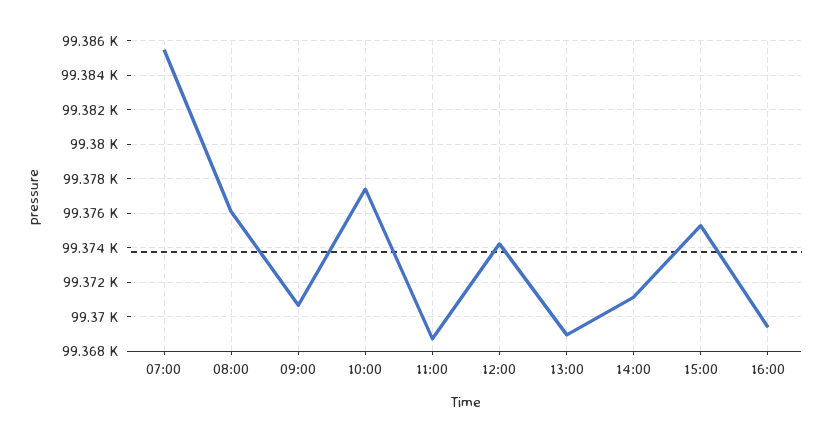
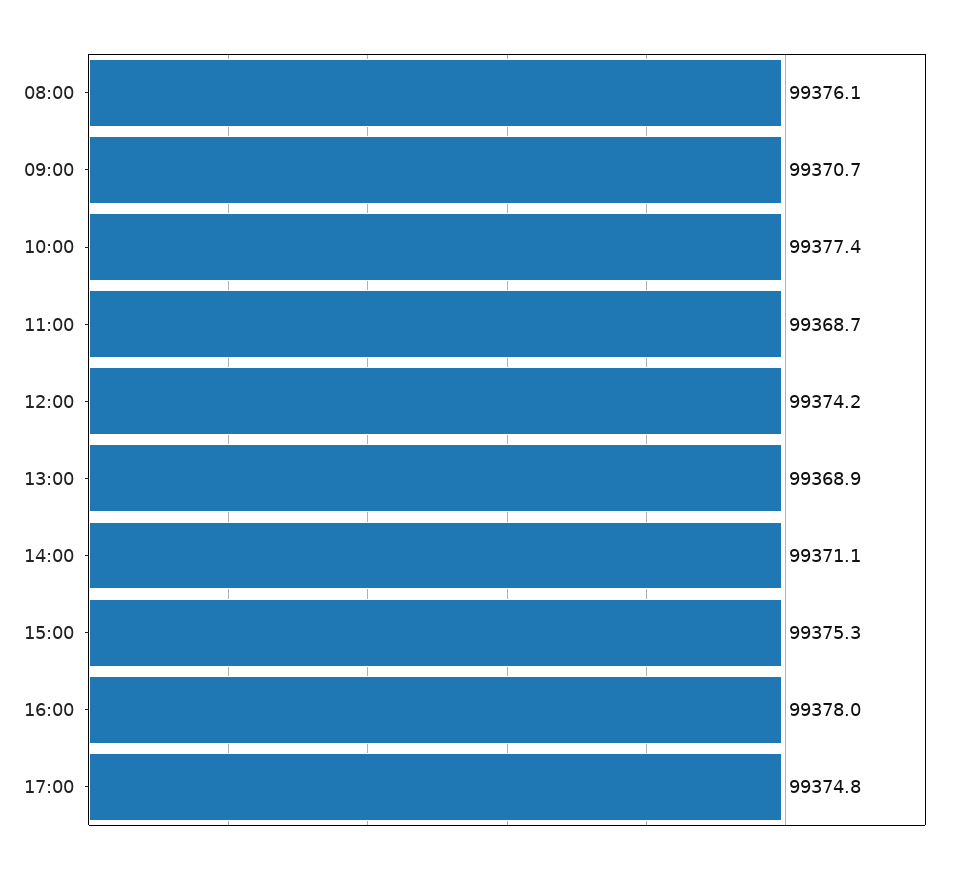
07:00: 99385.5 -> none
16:00: 99369.5 -> 99378
17:00: none -> 99374.8

